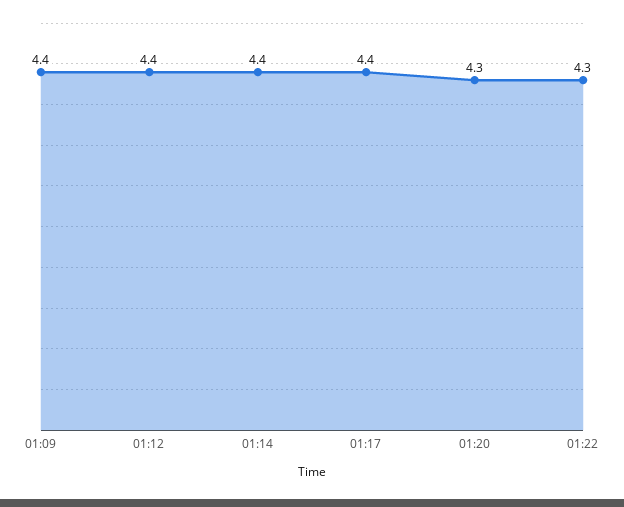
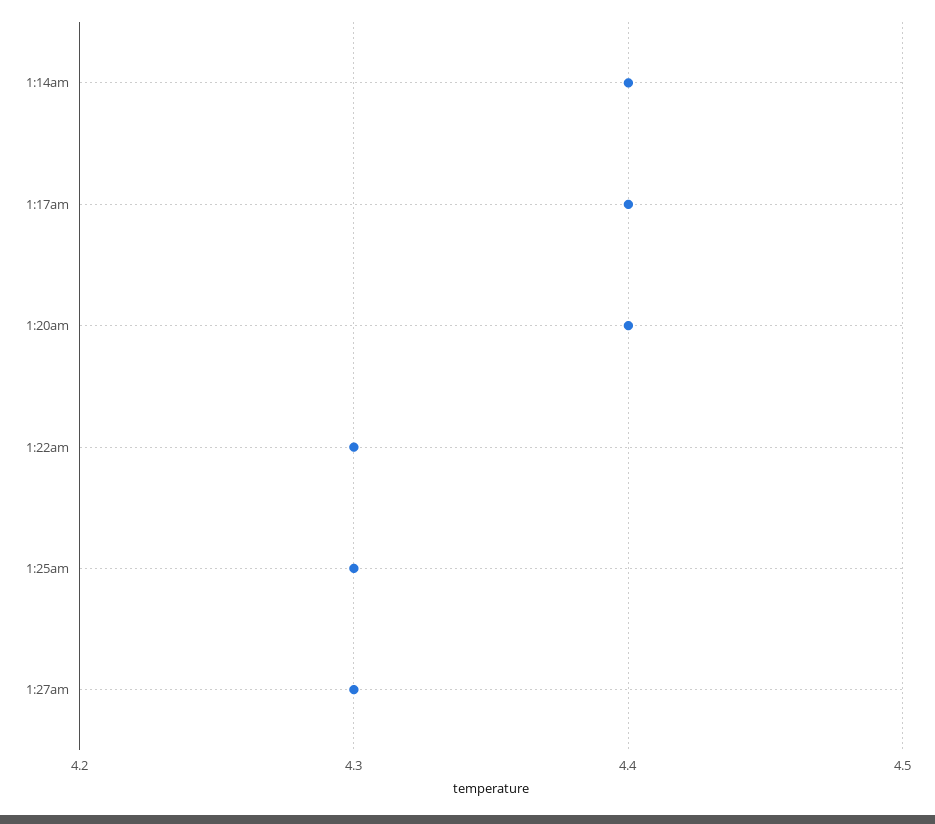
01:09: 4.4 -> none
01:12: 4.4 -> none
01:20: 4.3 -> 4.4
1:25am: none -> 4.3
1:27am: none -> 4.3

